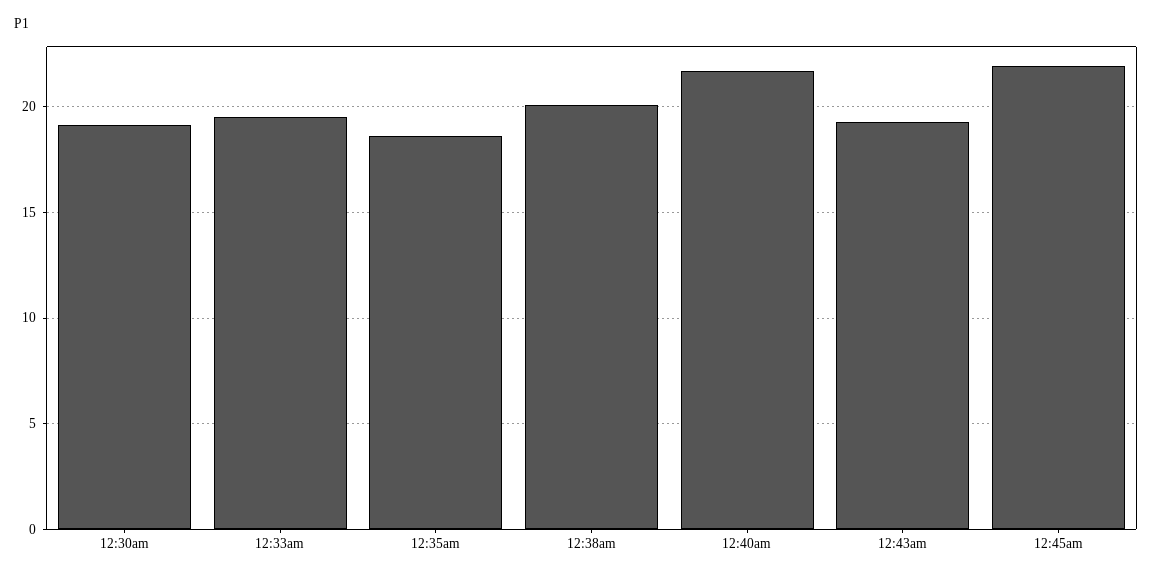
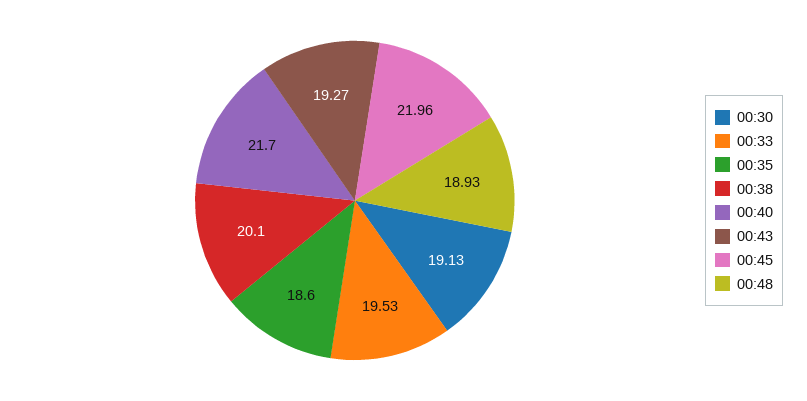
00:48: none -> 18.93

